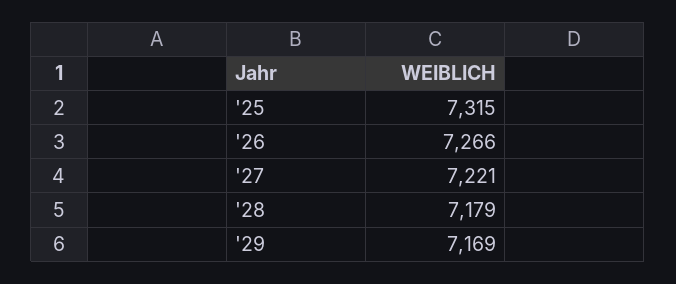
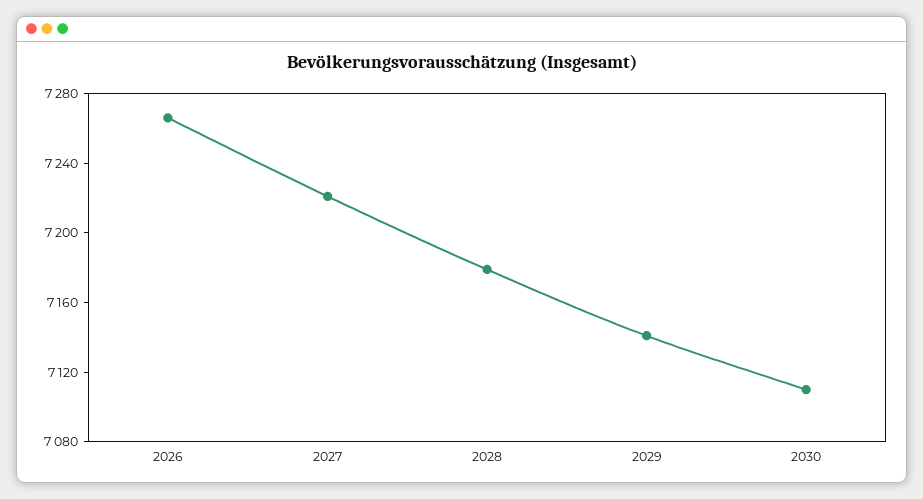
'25: 7315 -> none
'29: 7169 -> 7140
2030: none -> 7110

